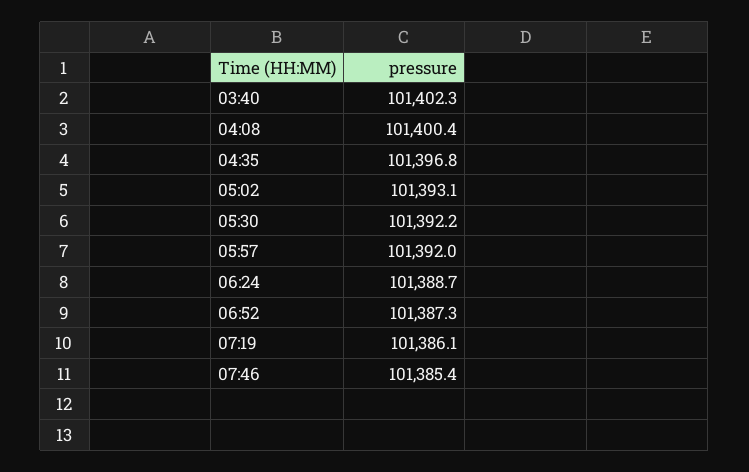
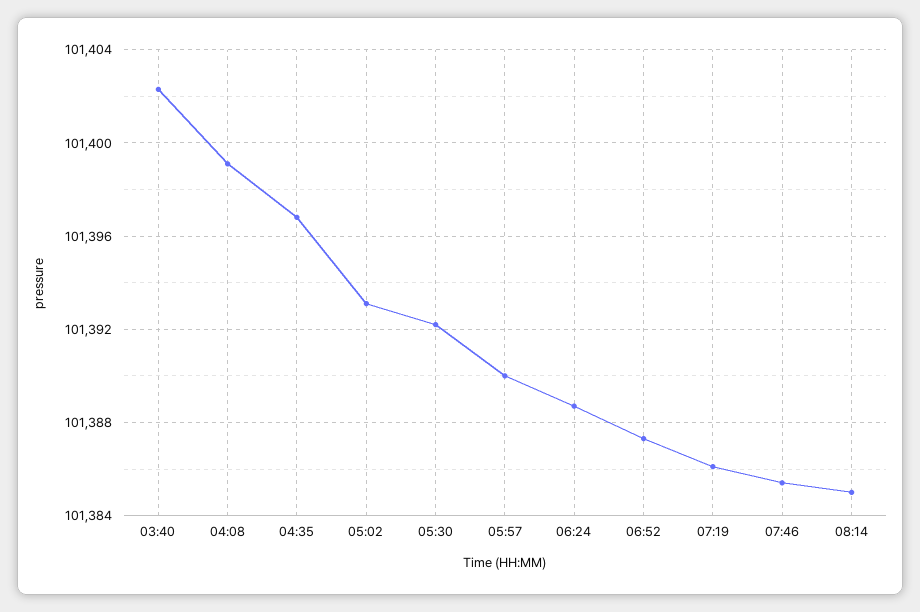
04:08: 101400.4 -> 101399
05:57: 101392 -> 101390
08:14: none -> 101385

